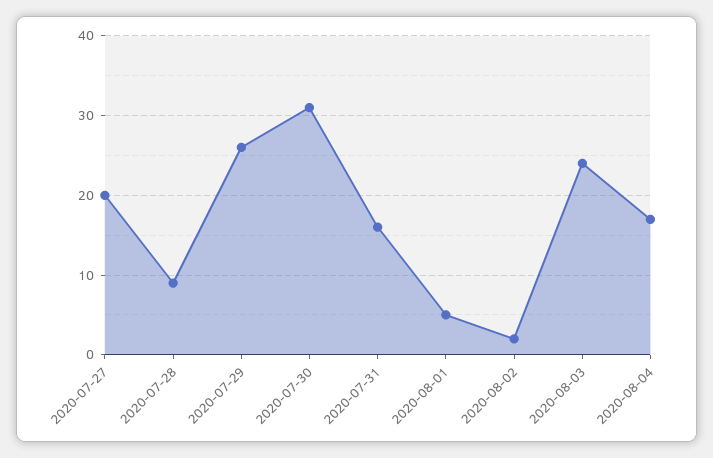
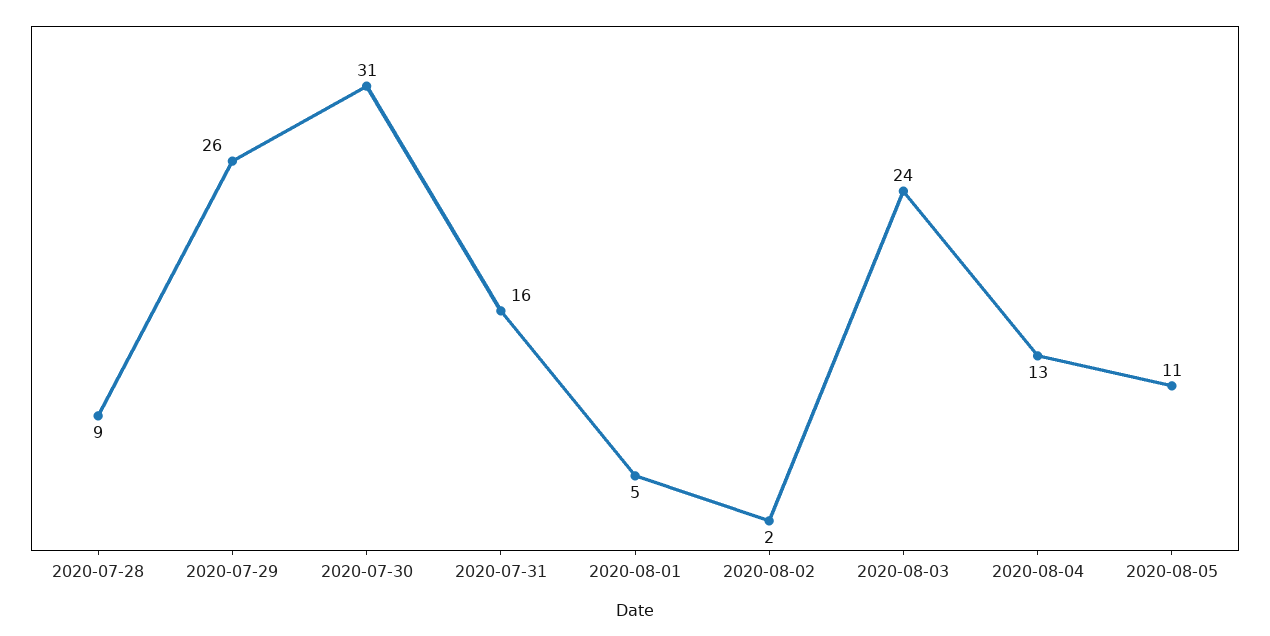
2020-07-27: 20 -> none
2020-08-04: 17 -> 13
2020-08-05: none -> 11

